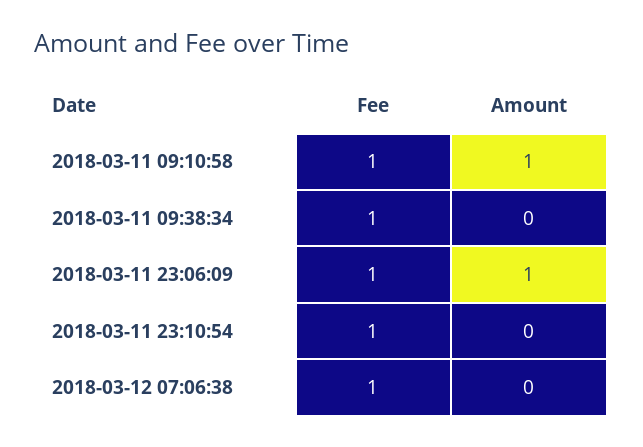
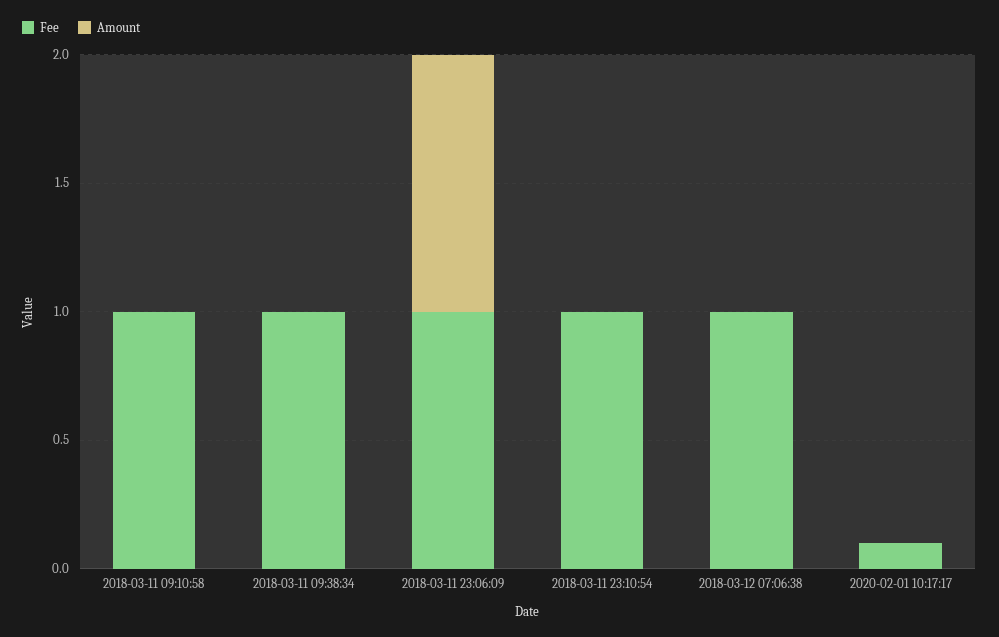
Amount, 2018-03-11 09:10:58: 1 -> 0
Fee, 2020-02-01 10:17:17: none -> 0.1
Amount, 2020-02-01 10:17:17: none -> 0

